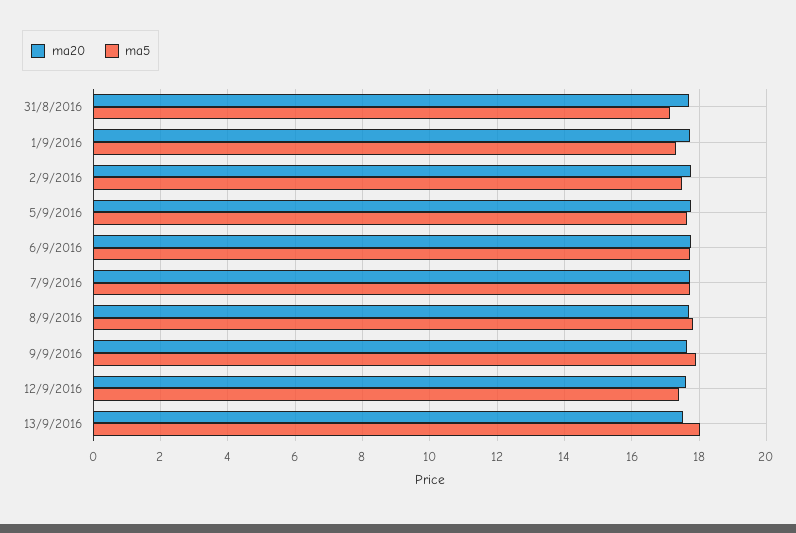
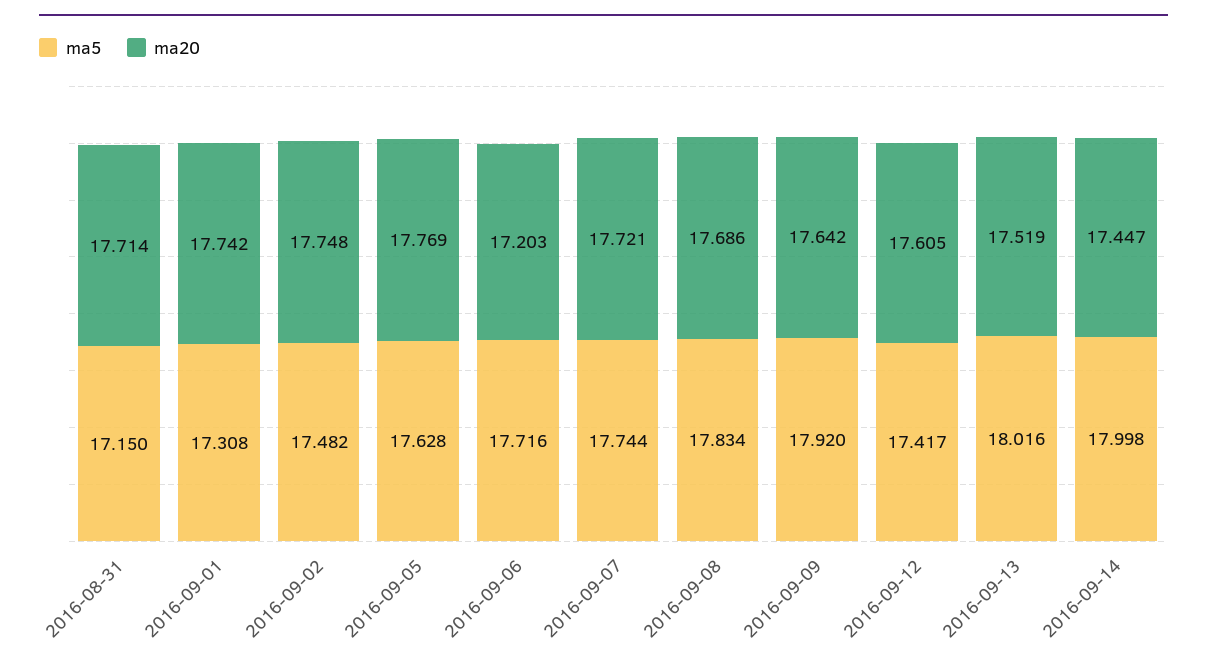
ma20, 6/9/2016: 17.8 -> 17.203
ma5, 2016-09-14: none -> 17.998
ma20, 2016-09-14: none -> 17.447

